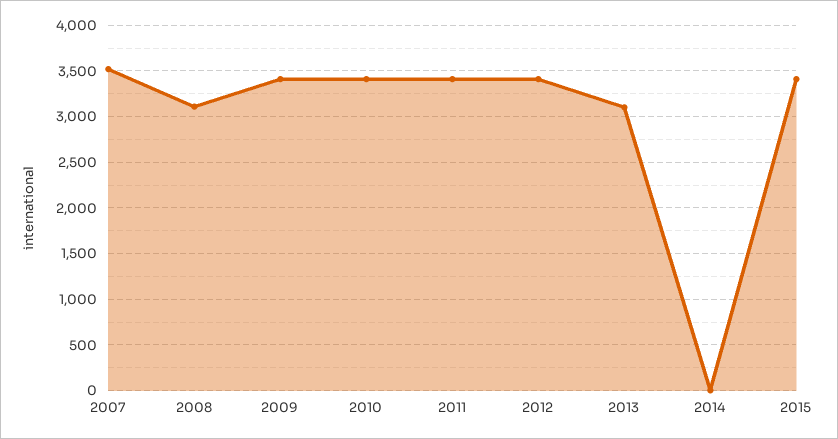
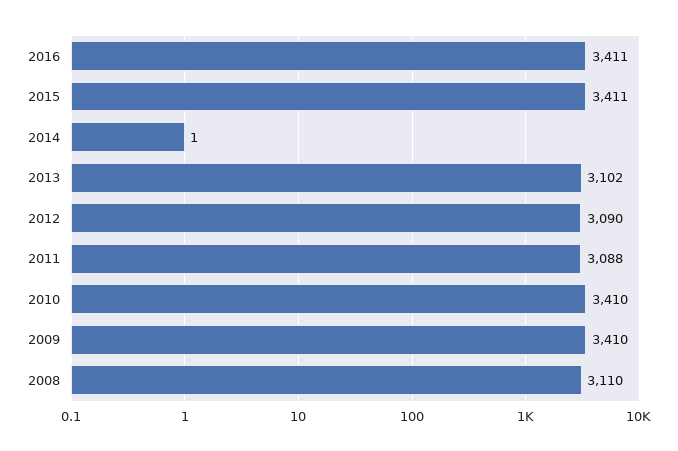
2007: 3500 -> none
2011: 3400 -> 3088
2012: 3400 -> 3090
2016: none -> 3411

